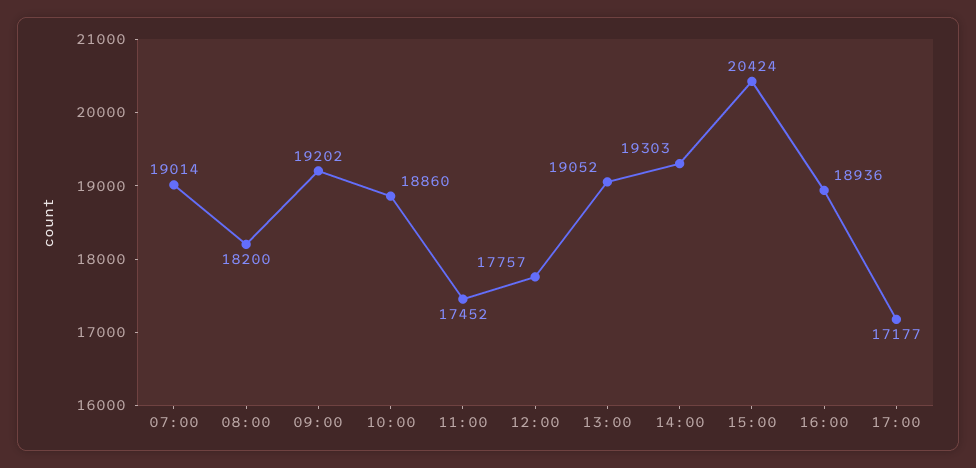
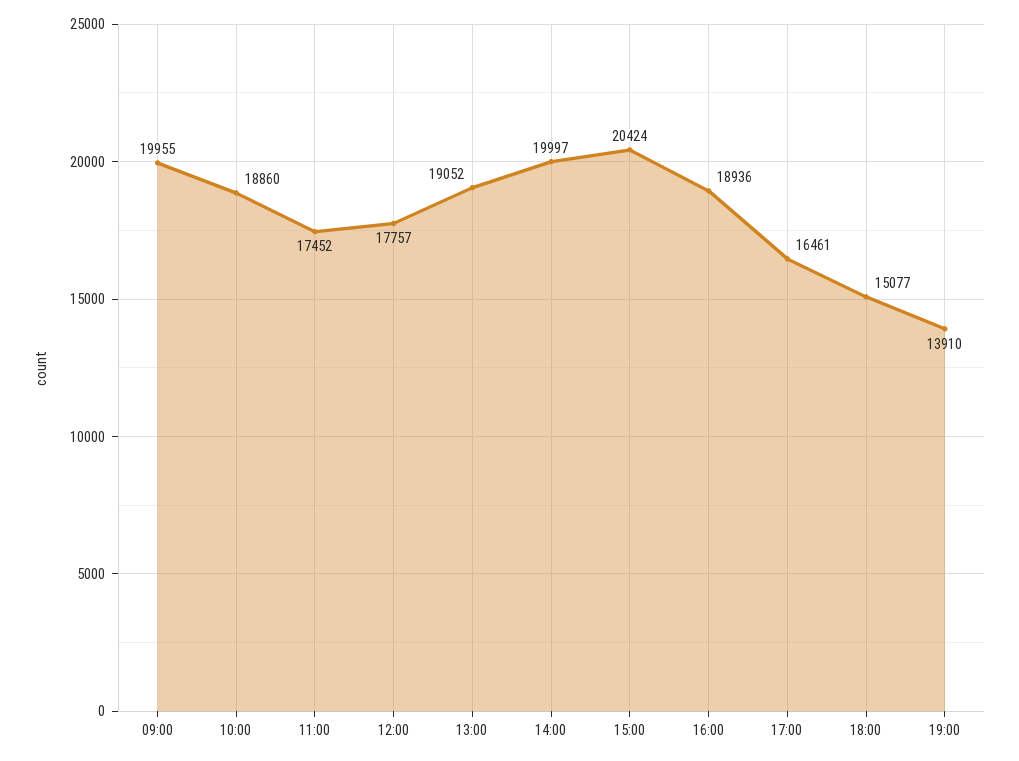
07:00: 19014 -> none
08:00: 18200 -> none
09:00: 19202 -> 19955
14:00: 19303 -> 19997
17:00: 17177 -> 16461
18:00: none -> 15077
19:00: none -> 13910

